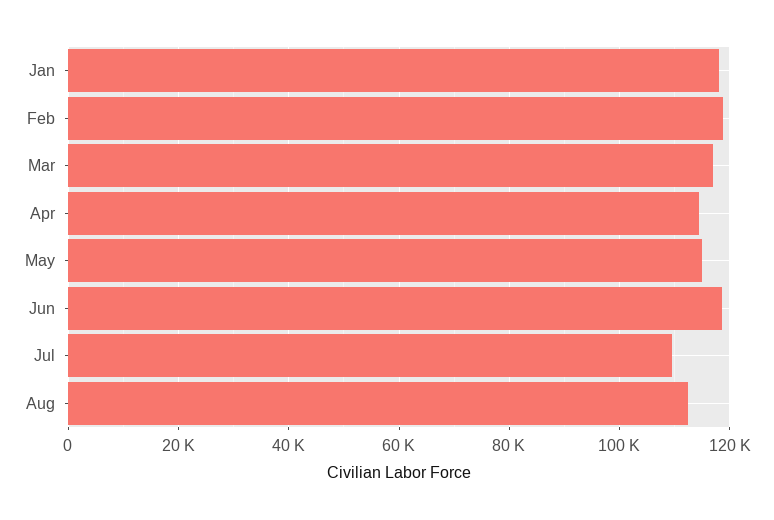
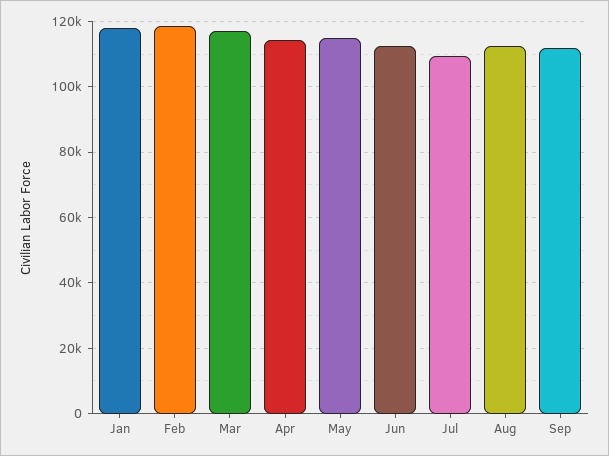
Jun: 118000 -> 112000
Sep: none -> 112000

